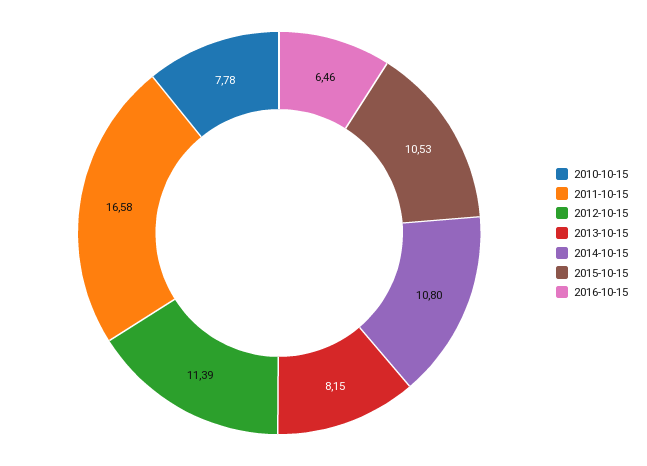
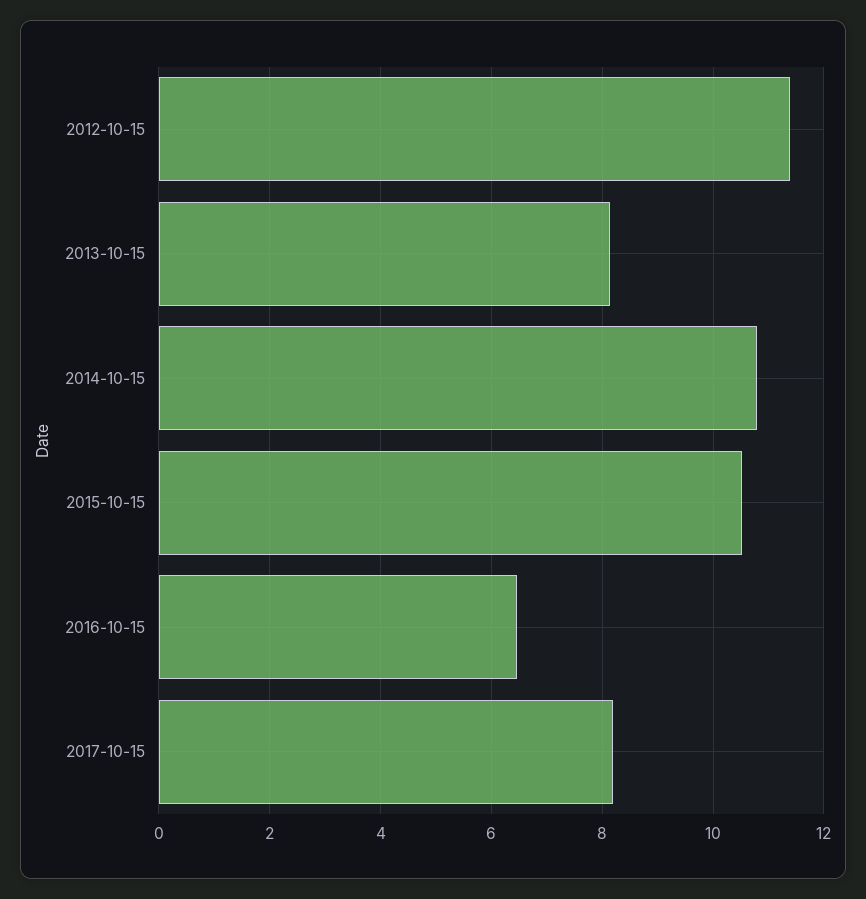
2010-10-15: 7.78 -> none
2011-10-15: 16.58 -> none
2017-10-15: none -> 8.2

